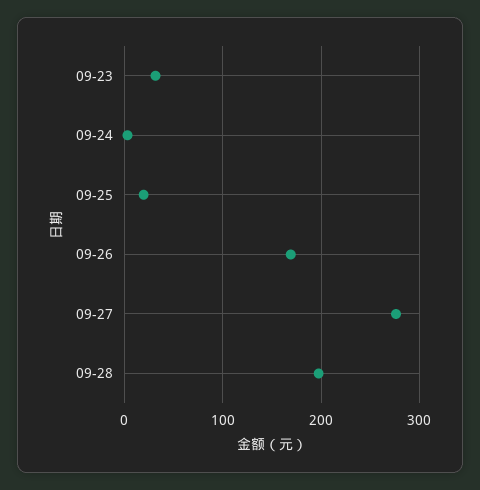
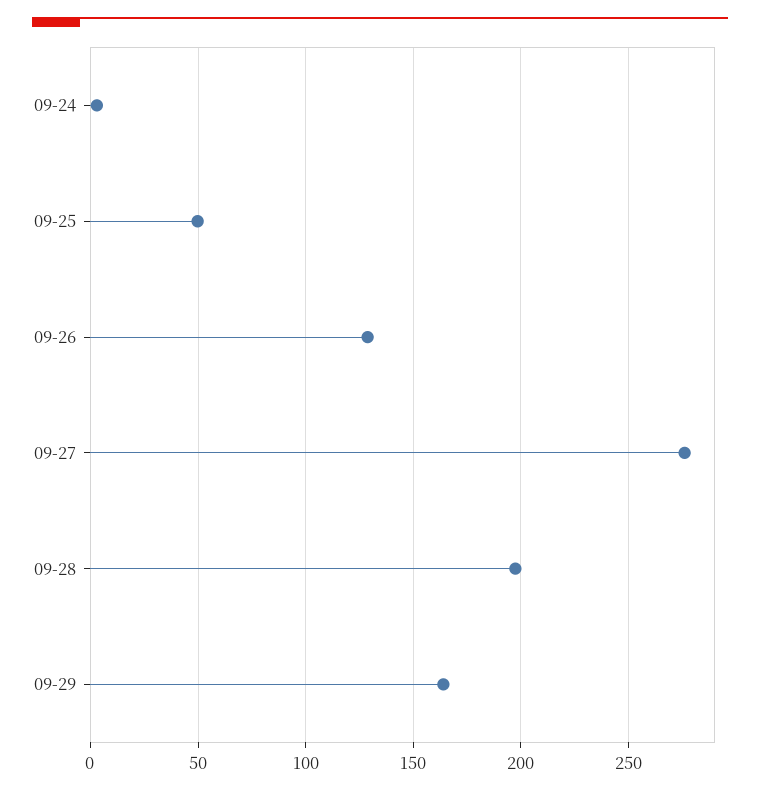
09-23: 30 -> none
09-25: 20 -> 50
09-26: 170 -> 130
09-29: none -> 165

